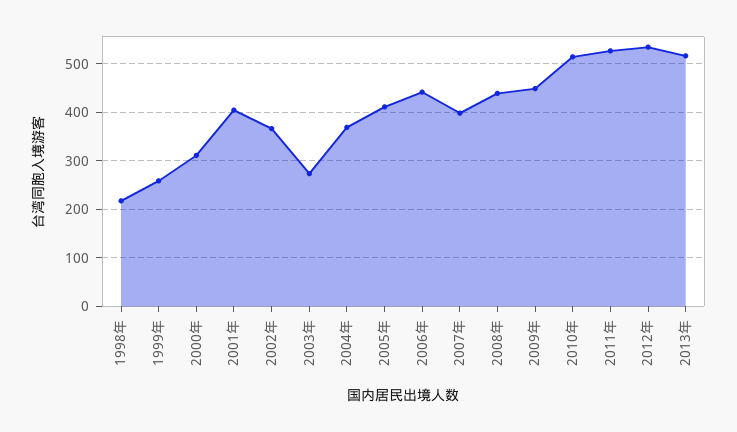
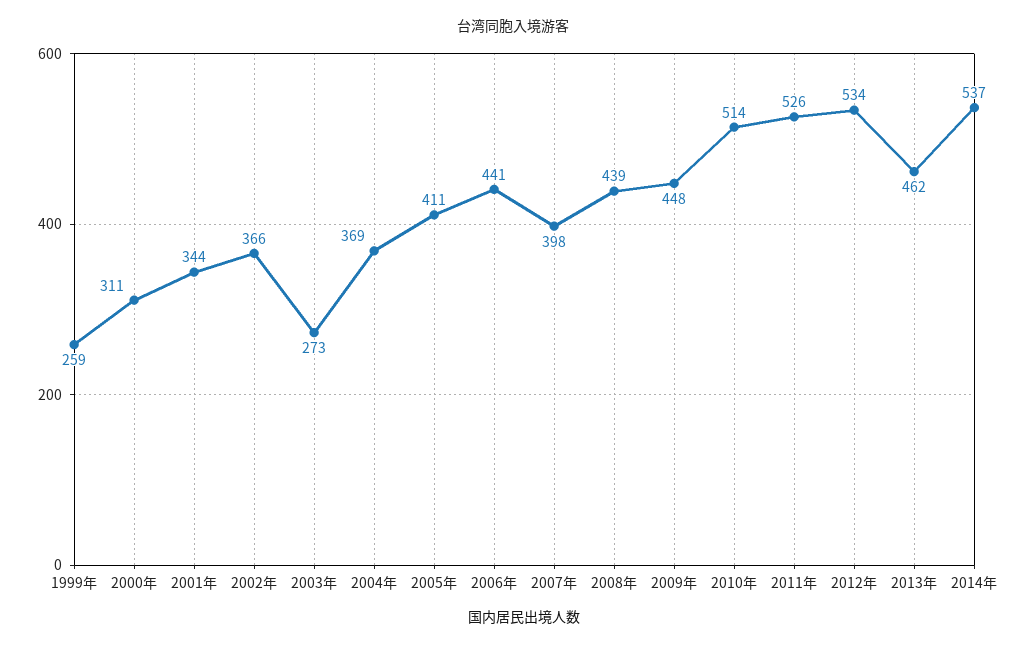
1998年: 220 -> none
2001年: 400 -> 344
2013年: 520 -> 462
2014年: none -> 537

